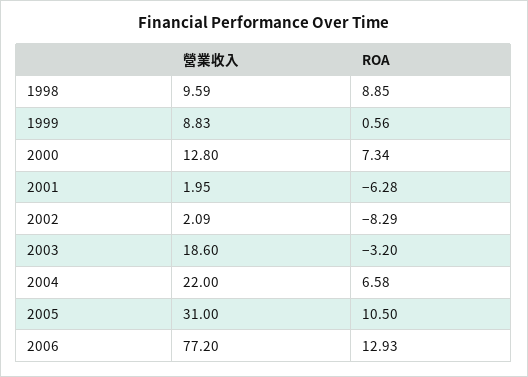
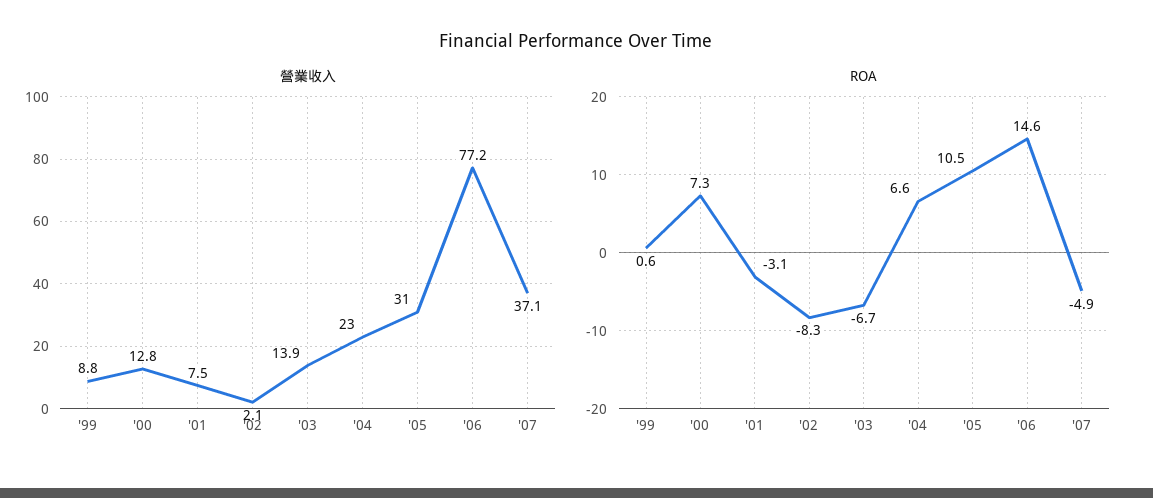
營業收入, 1998: 9.59 -> none
ROA, 1998: 8.85 -> none
營業收入, 2001: 1.95 -> 7.5
ROA, 2001: -6.28 -> -3.1
營業收入, 2003: 18.6 -> 13.9
ROA, 2003: -3.2 -> -6.7
營業收入, 2004: 22 -> 23
ROA, 2006: 12.93 -> 14.6
營業收入, '07: none -> 37.1
ROA, '07: none -> -4.9

